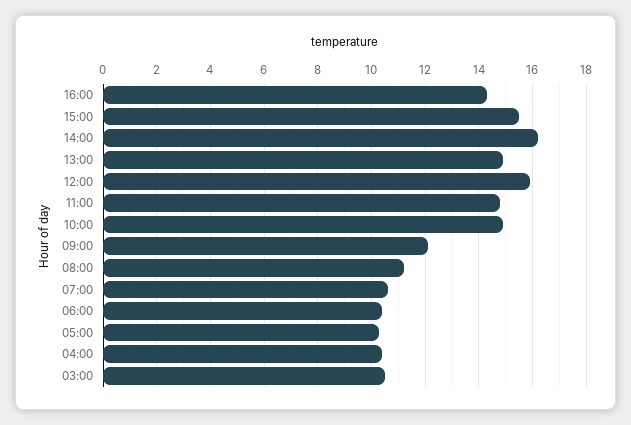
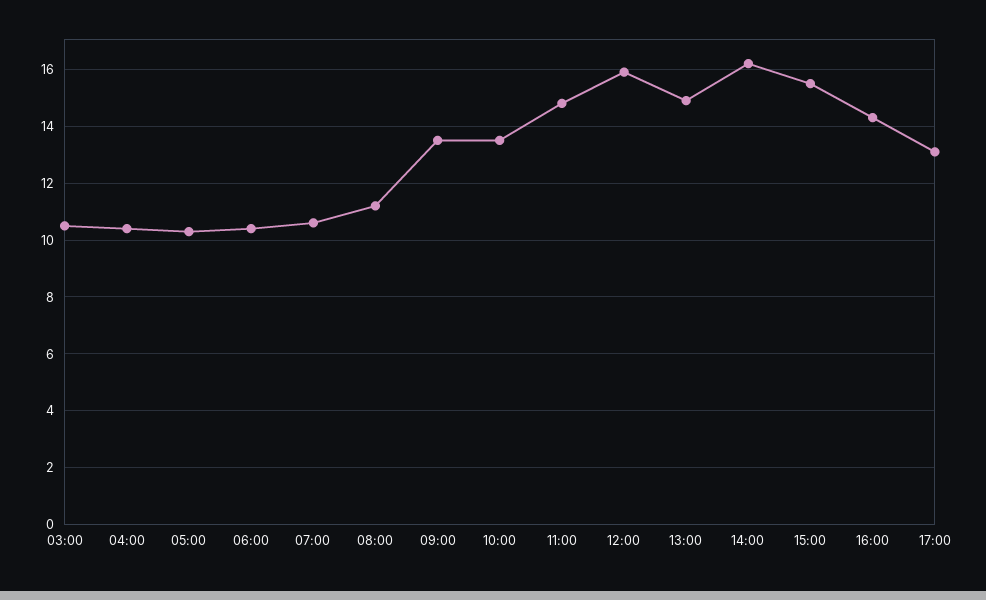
10:00: 15 -> 13.5
09:00: 12 -> 13.5
17:00: none -> 13

